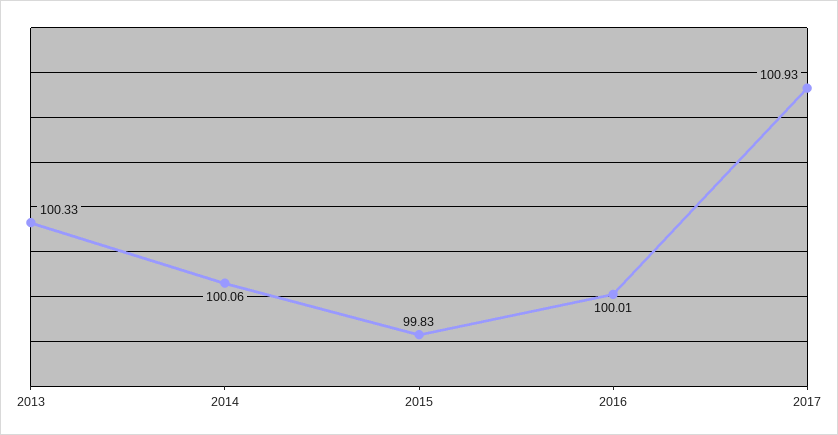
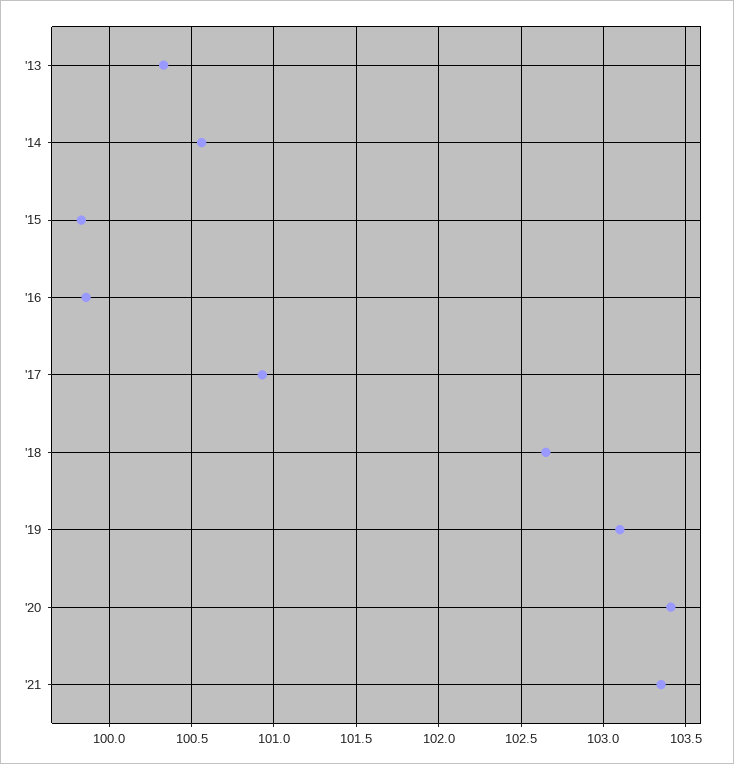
2014: 100.06 -> 100.55
2016: 100.01 -> 99.85
'18: none -> 102.65
'19: none -> 103.1
'20: none -> 103.4
'21: none -> 103.35

